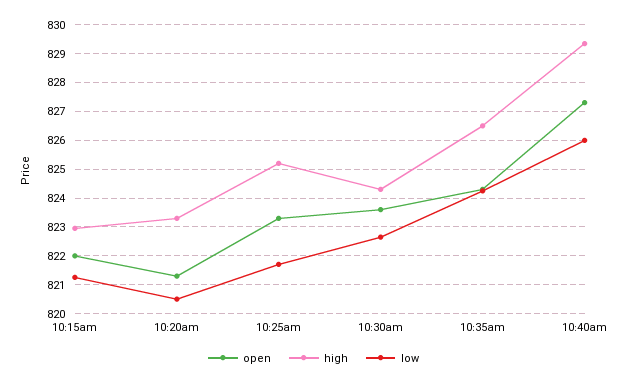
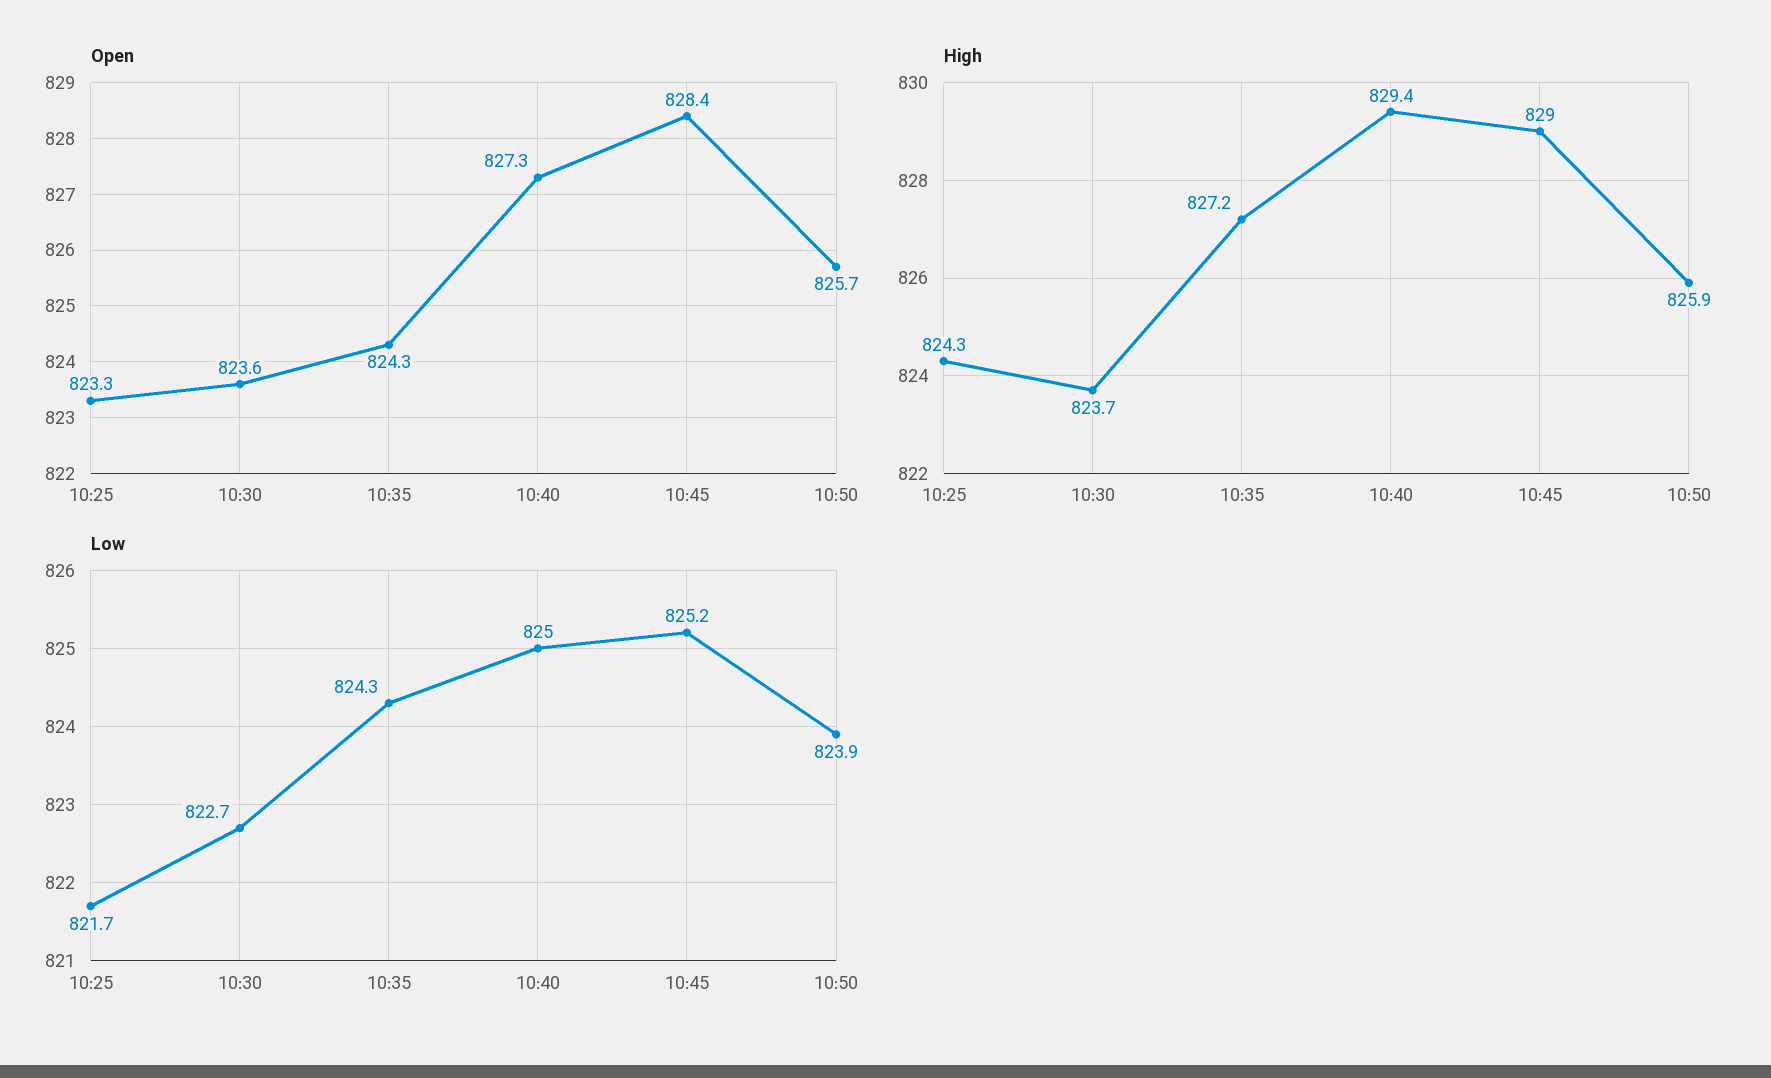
open, 10:15am: 822 -> none
high, 10:15am: 823 -> none
low, 10:15am: 821.25 -> none
open, 10:20am: 821.25 -> none
high, 10:20am: 823.25 -> none
low, 10:20am: 820.5 -> none
high, 10:25am: 825.25 -> 824.3
high, 10:30am: 824.25 -> 823.7
high, 10:35am: 826.5 -> 827.2
low, 10:40am: 826 -> 825
open, 10:45: none -> 828.4
open, 10:50: none -> 825.7
high, 10:45: none -> 829
high, 10:50: none -> 825.9
low, 10:45: none -> 825.2
low, 10:50: none -> 823.9

